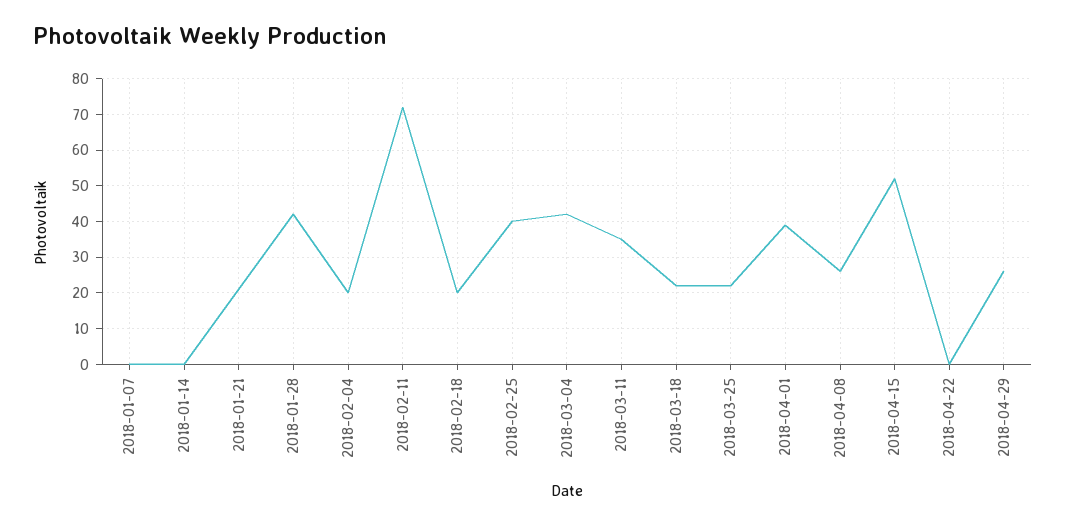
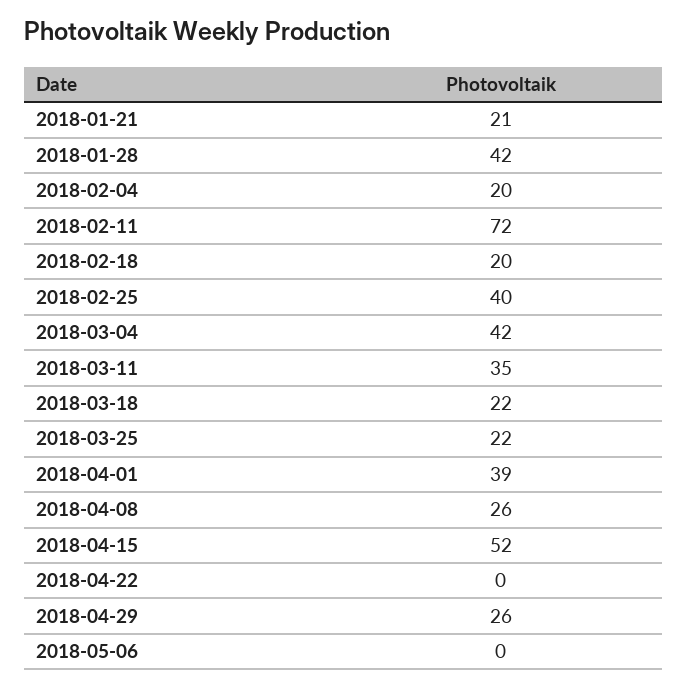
2018-01-07: 0 -> none
2018-01-14: 0 -> none
2018-05-06: none -> 0

